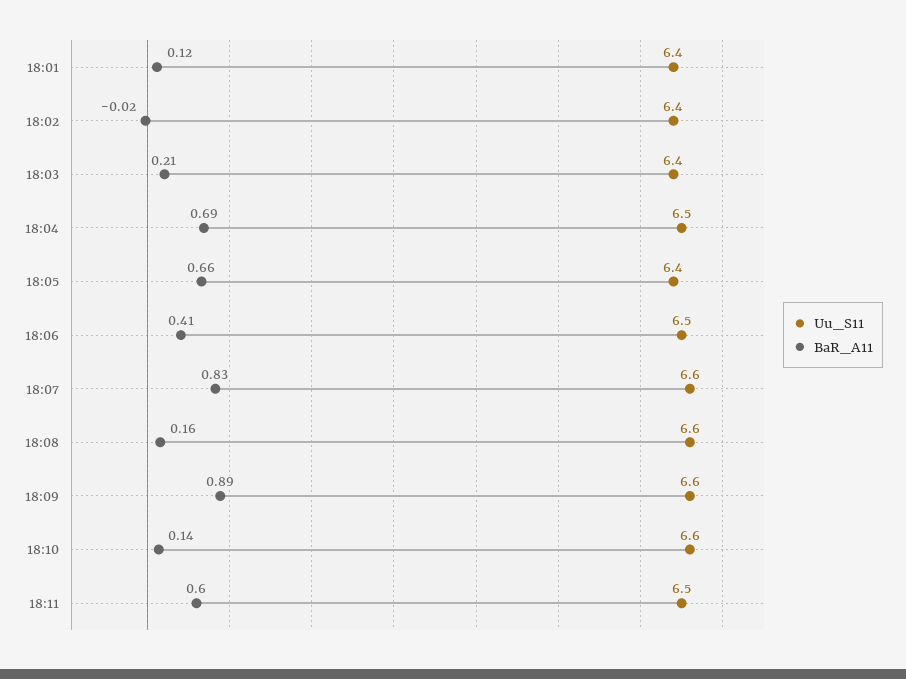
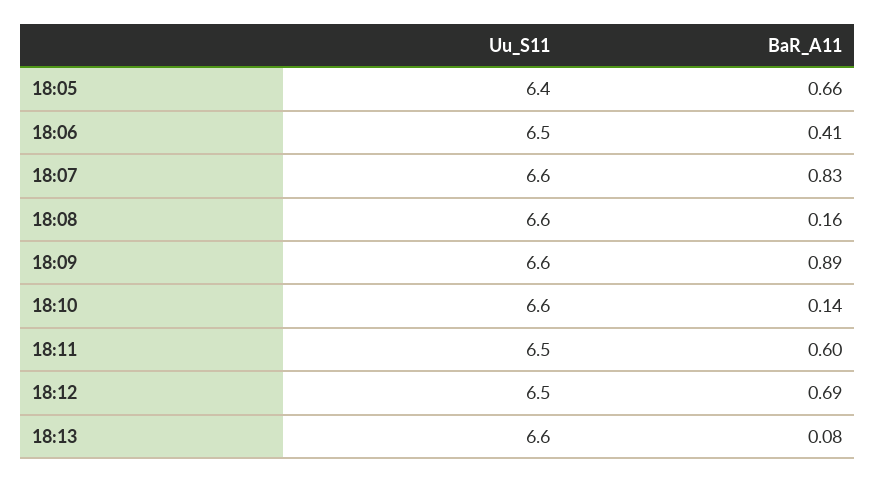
Uu_S11, 18:01: 6.4 -> none
BaR_A11, 18:01: 0.12 -> none
Uu_S11, 18:02: 6.4 -> none
BaR_A11, 18:02: -0.02 -> none
Uu_S11, 18:03: 6.4 -> none
BaR_A11, 18:03: 0.21 -> none
Uu_S11, 18:04: 6.5 -> none
BaR_A11, 18:04: 0.69 -> none
Uu_S11, 18:12: none -> 6.5
BaR_A11, 18:12: none -> 0.69
Uu_S11, 18:13: none -> 6.6
BaR_A11, 18:13: none -> 0.08

